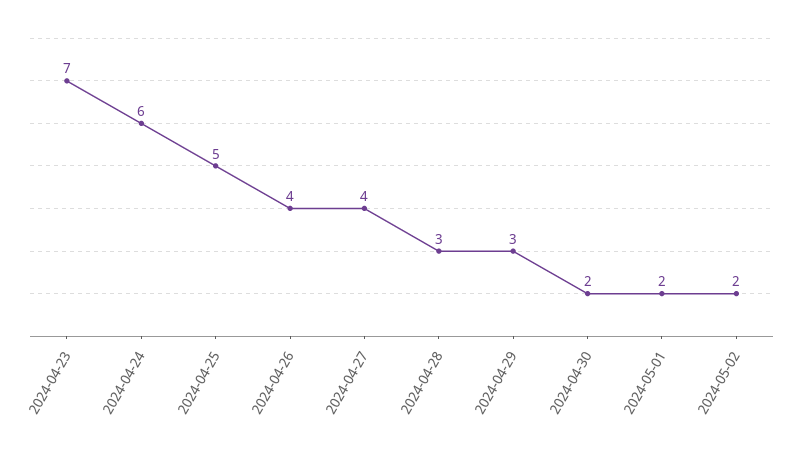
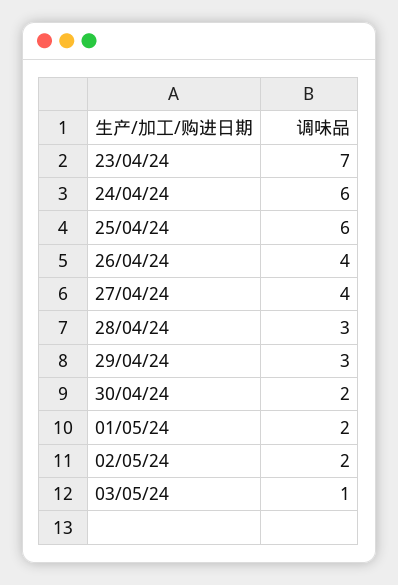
2024-04-25: 5 -> 6
03/05/24: none -> 1

